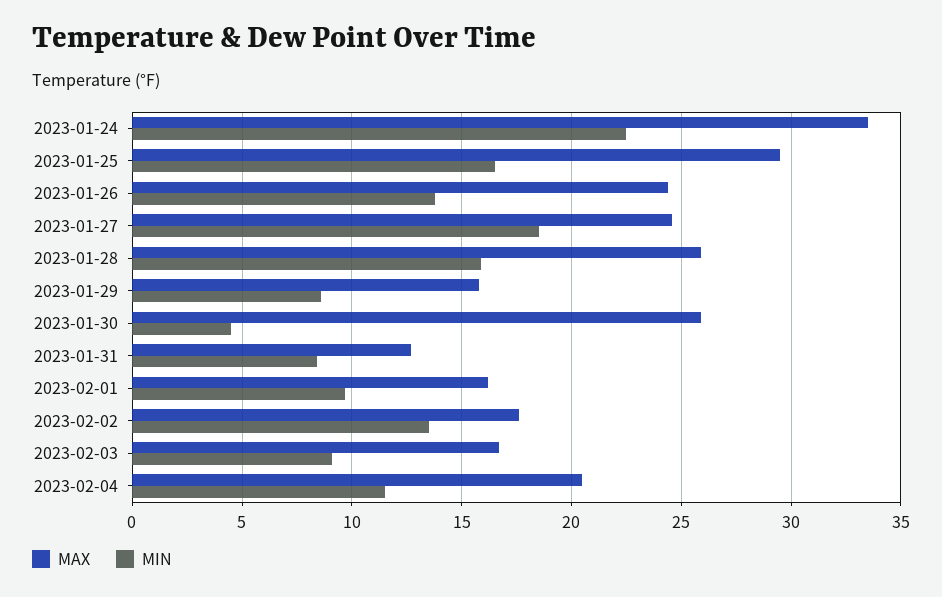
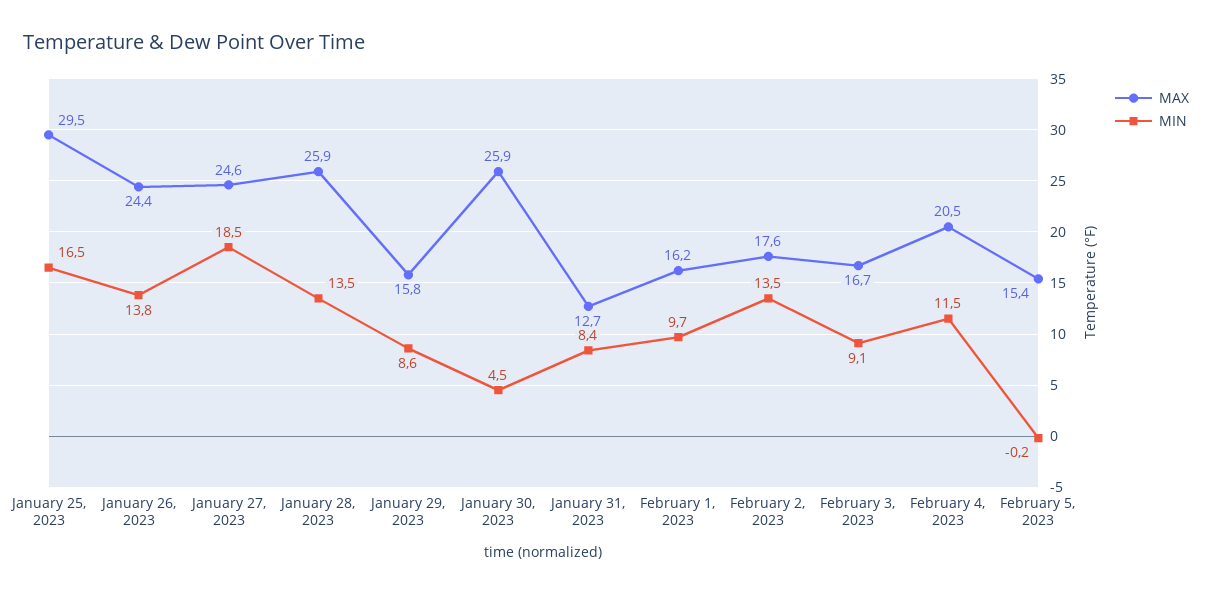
MAX, 2023-01-24: 33.5 -> none
MIN, 2023-01-24: 22.5 -> none
MIN, 2023-01-28: 16 -> 13.5
MAX, February 5, 2023: none -> 15.4
MIN, February 5, 2023: none -> -0.2

